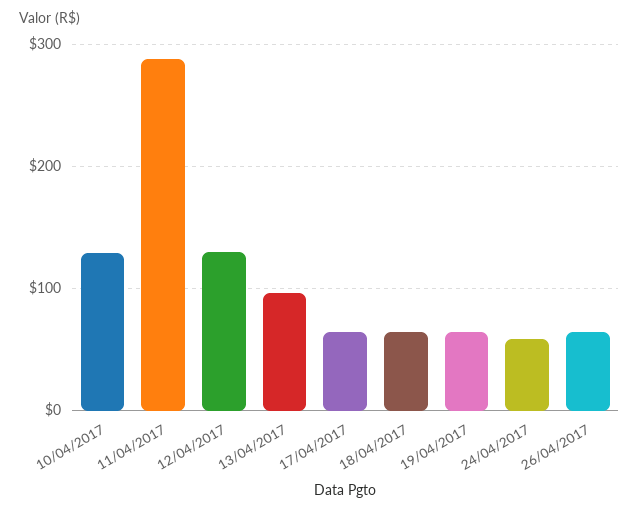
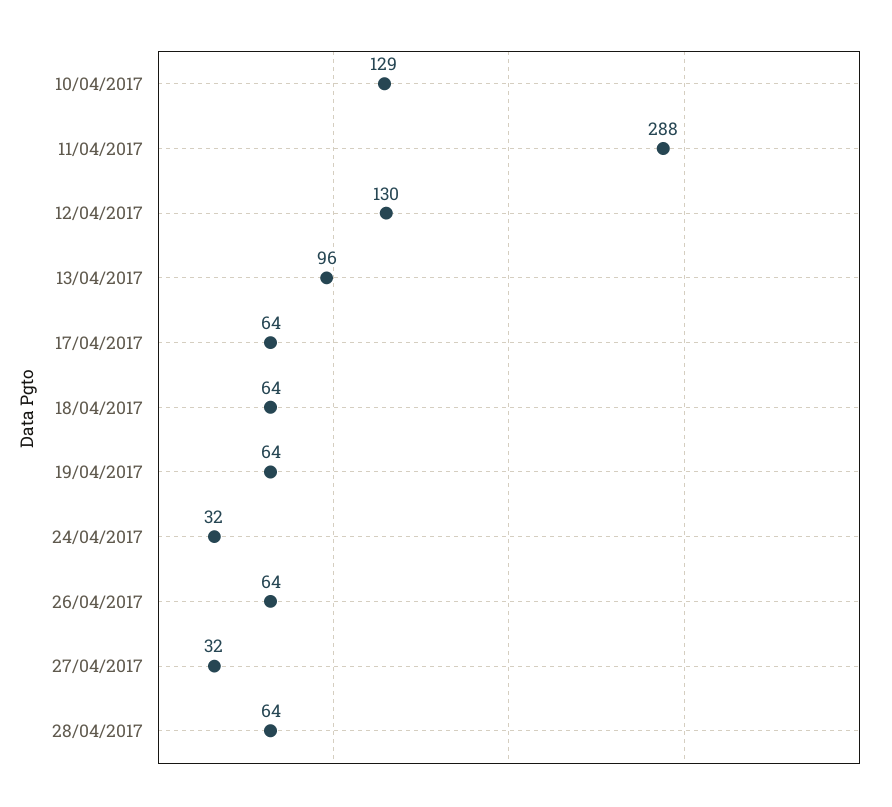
24/04/2017: 60 -> 32
27/04/2017: none -> 32
28/04/2017: none -> 64

